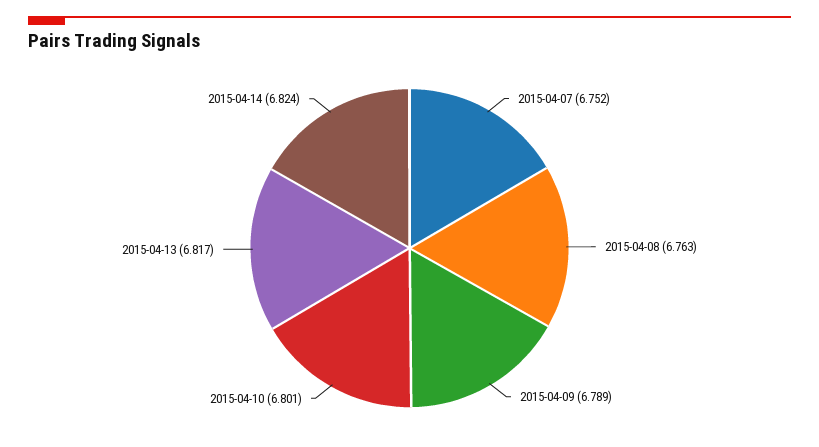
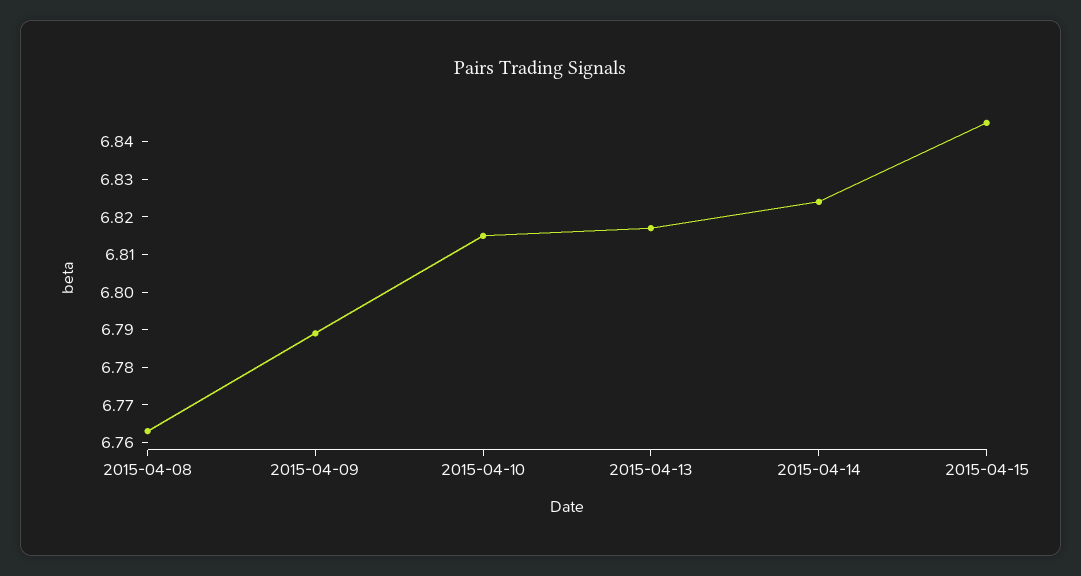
2015-04-07: 6.752 -> none
2015-04-10: 6.801 -> 6.815
2015-04-15: none -> 6.845

